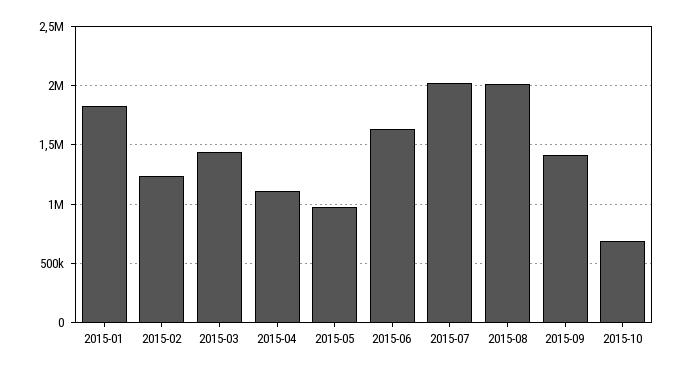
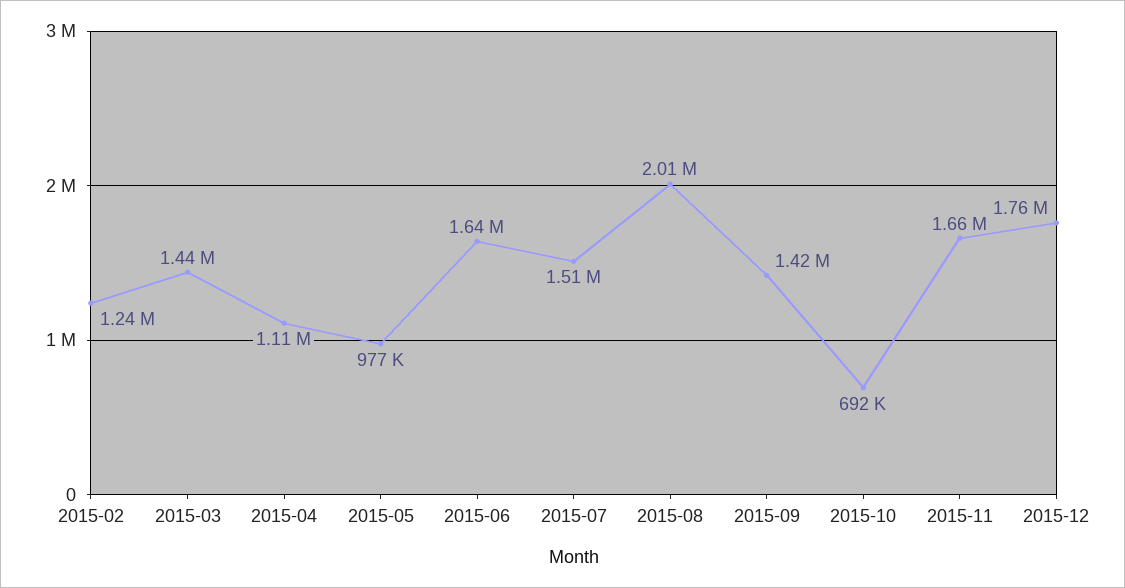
2015-01: 1800000 -> none
2015-07: 2000000 -> 1510000
2015-11: none -> 1660000
2015-12: none -> 1760000

